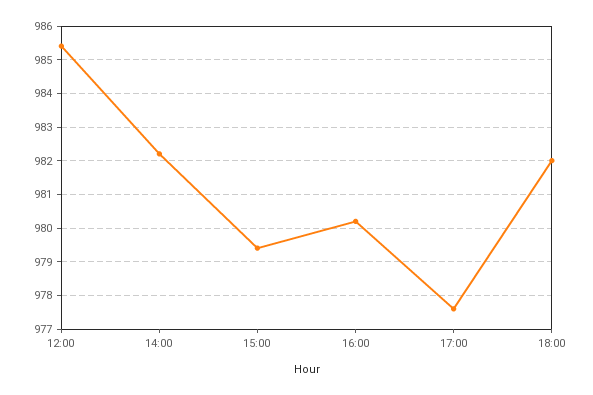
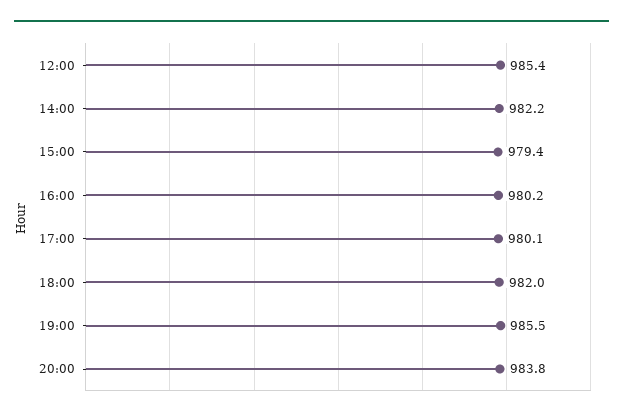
17:00: 977.5 -> 980.1
19:00: none -> 985.5
20:00: none -> 983.8

